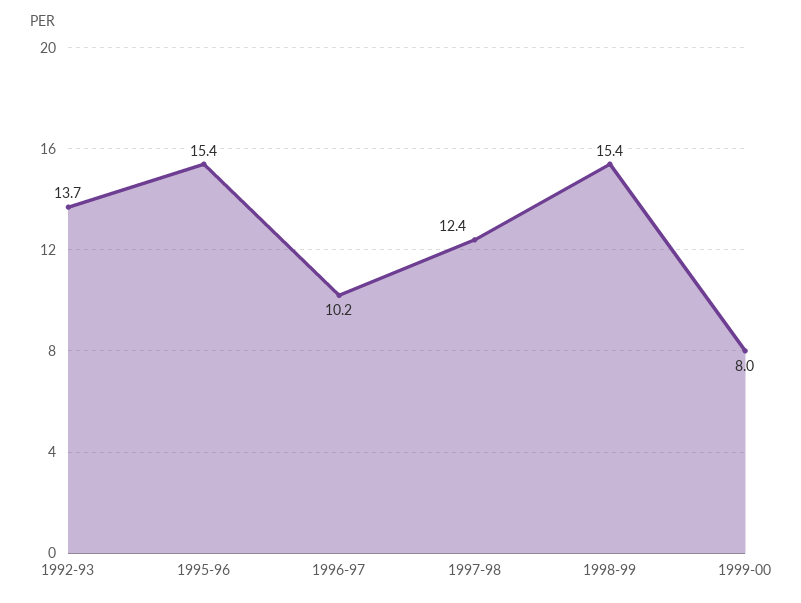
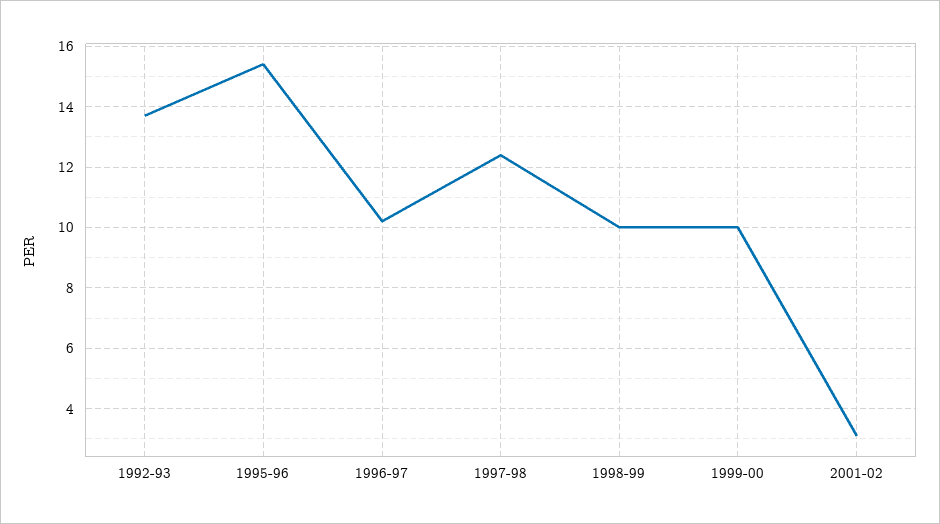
1998-99: 15.4 -> 10
1999-00: 8 -> 10
2001-02: none -> 3

